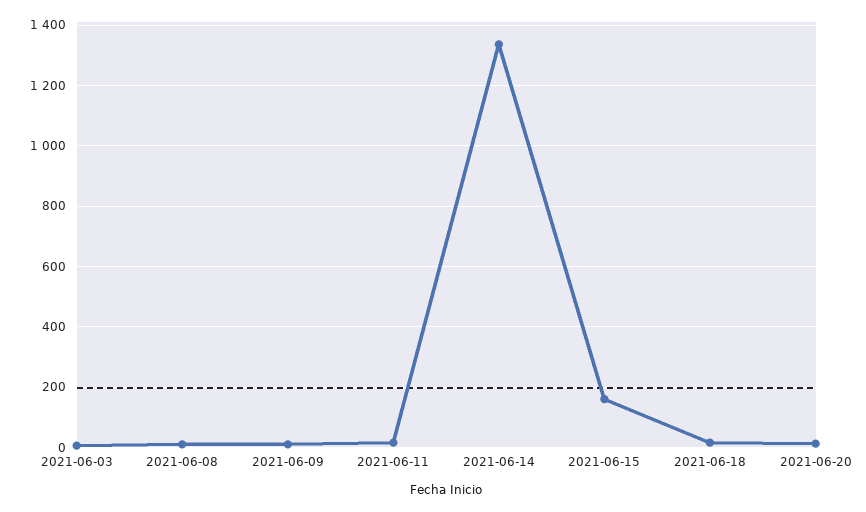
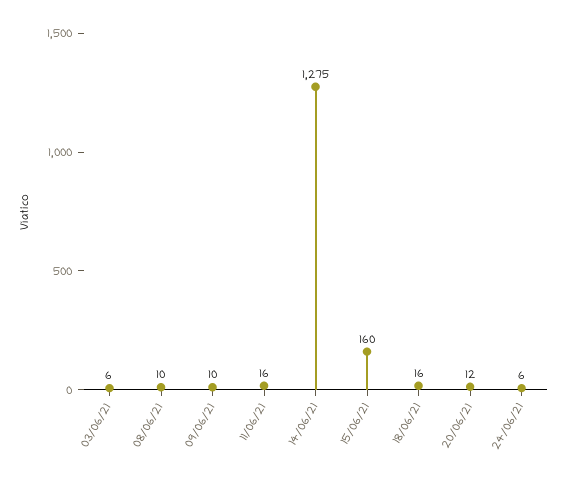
2021-06-14: 1340 -> 1275
24/06/21: none -> 6

